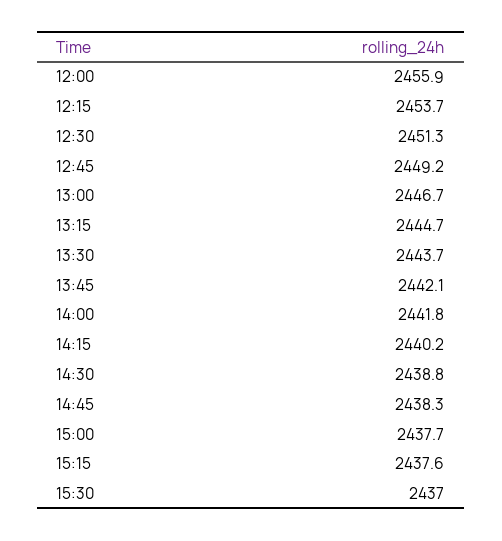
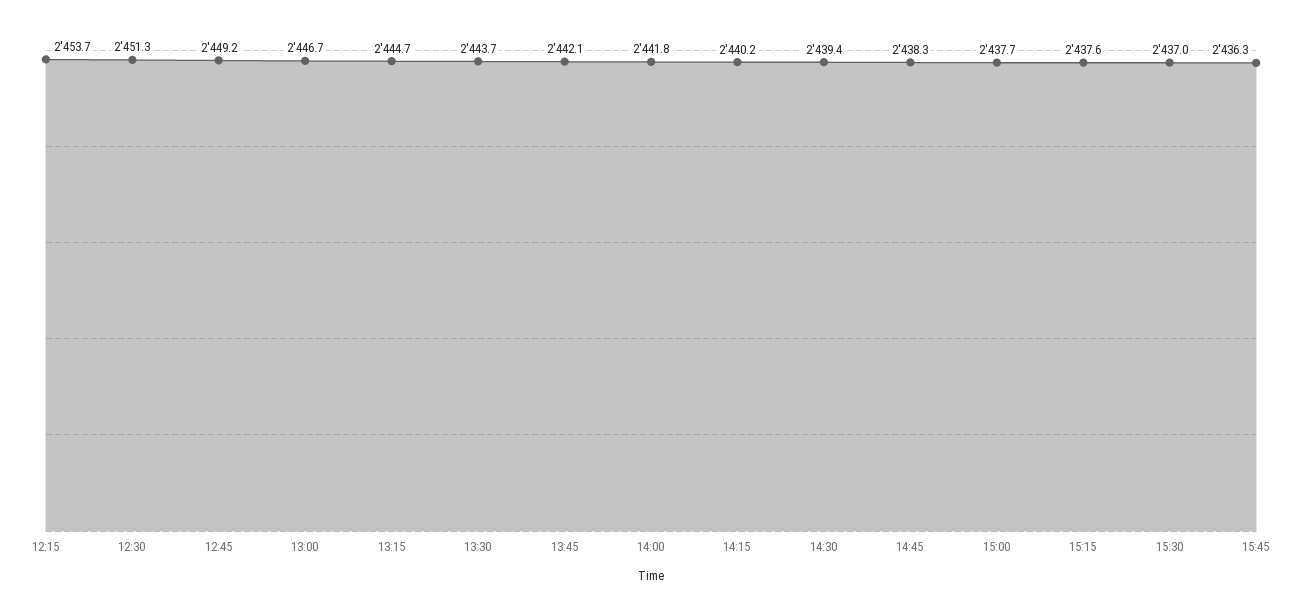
12:00: 2455.9 -> none
14:30: 2438.8 -> 2439.4
15:45: none -> 2436.3

